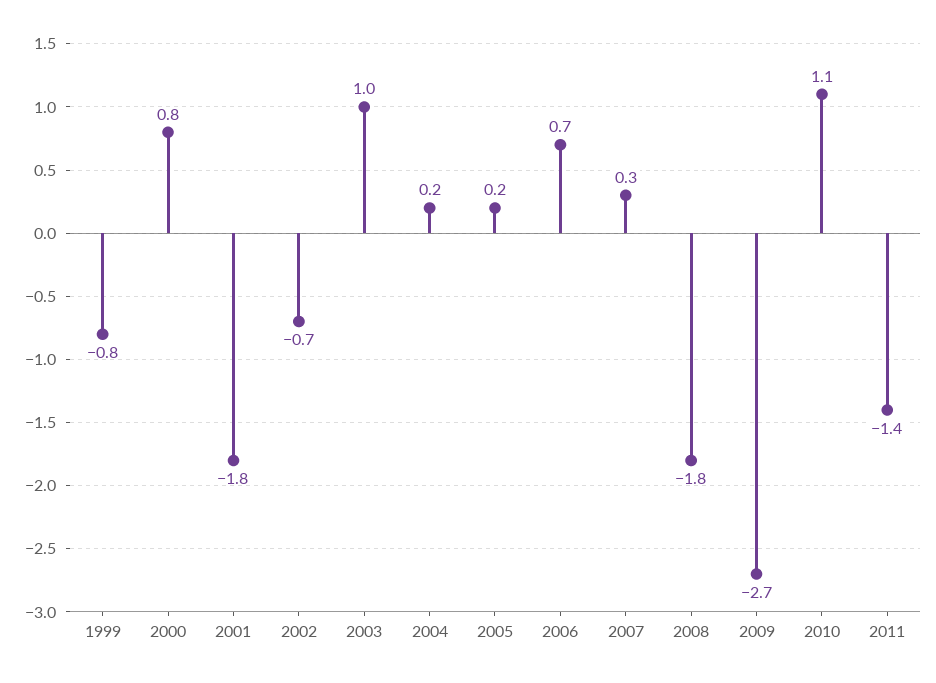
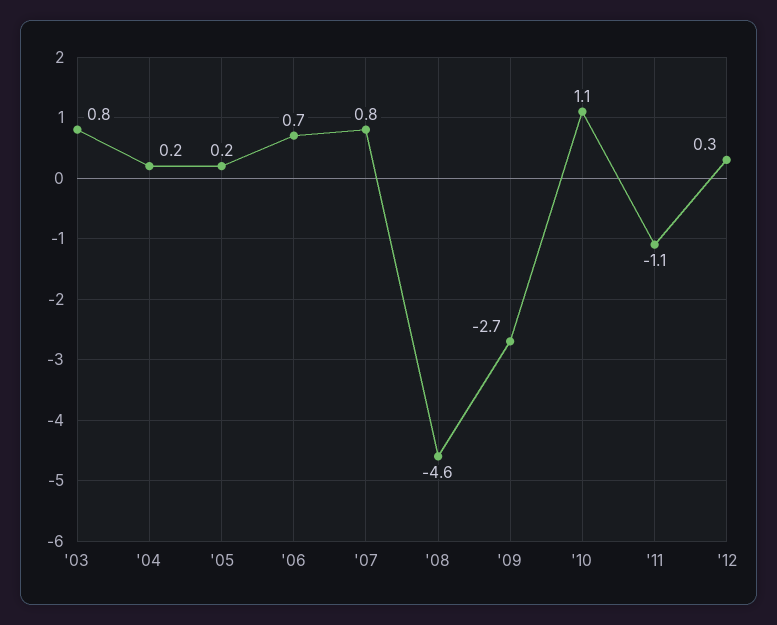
1999: -0.8 -> none
2000: 0.8 -> none
2001: -1.8 -> none
2002: -0.7 -> none
2003: 1 -> 0.8
2007: 0.3 -> 0.8
2008: -1.8 -> -4.6
2011: -1.4 -> -1.1
'12: none -> 0.3

